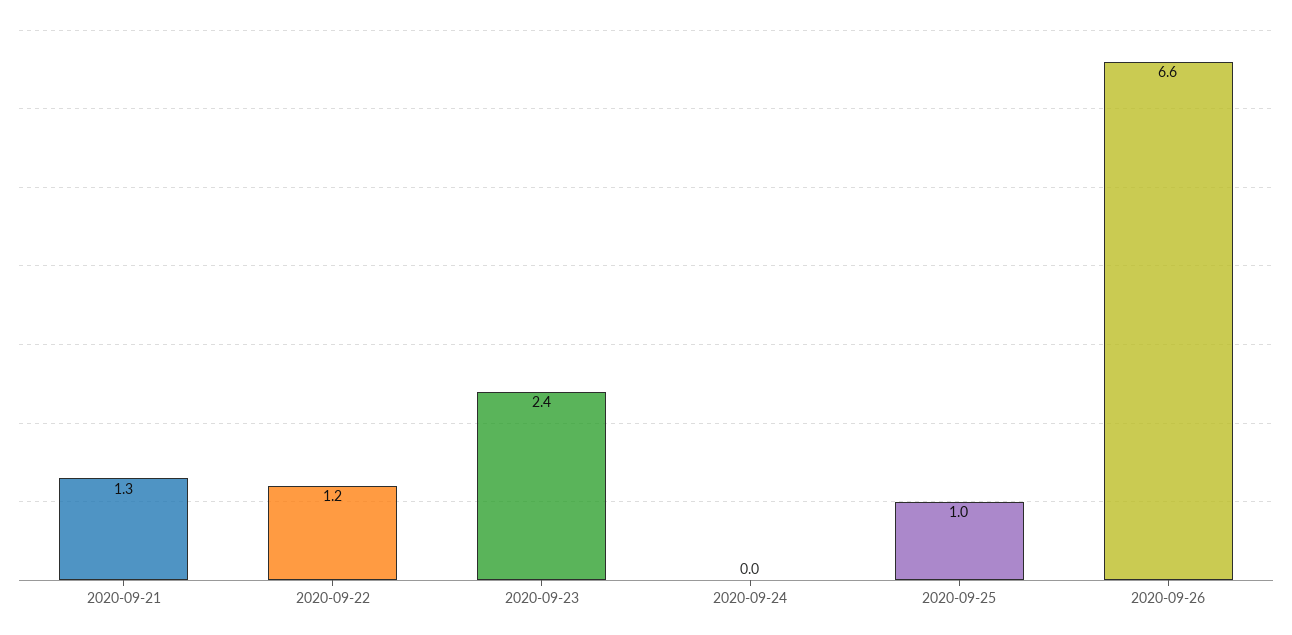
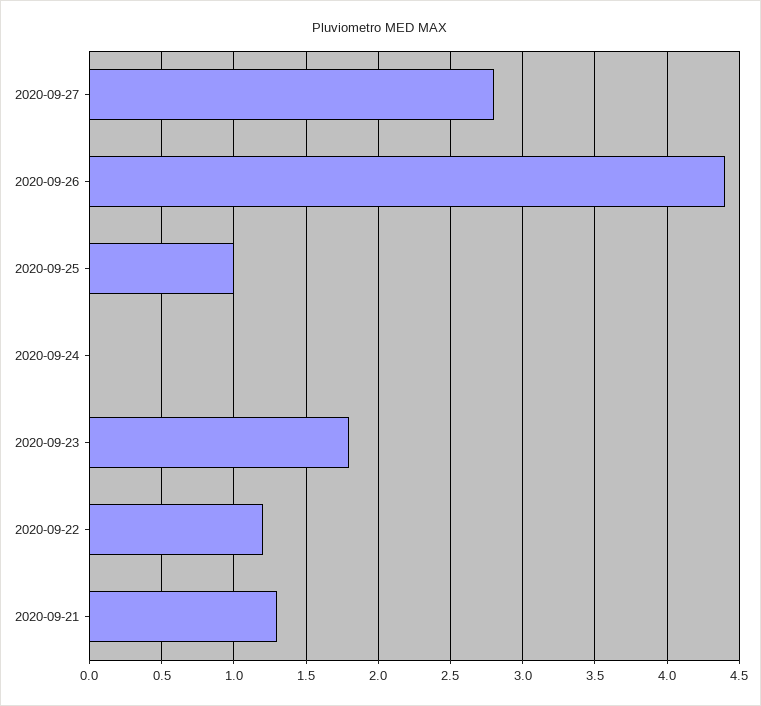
2020-09-23: 2.4 -> 1.8
2020-09-26: 6.6 -> 4.4
2020-09-27: none -> 2.8

